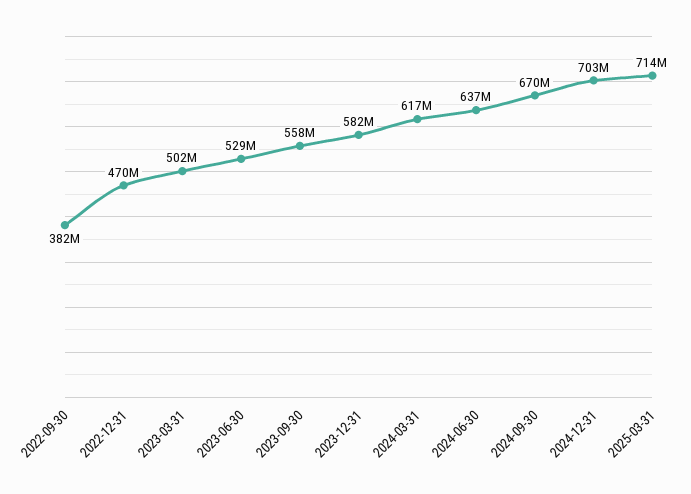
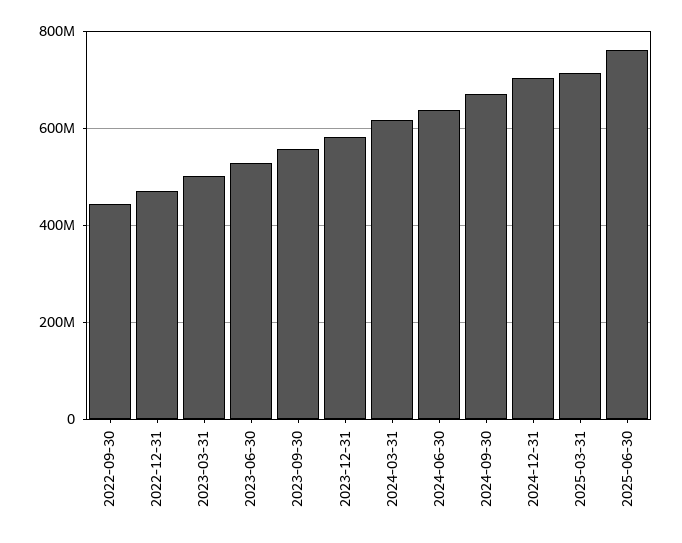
2022-09-30: 382000000 -> 440000000
2025-06-30: none -> 760000000

